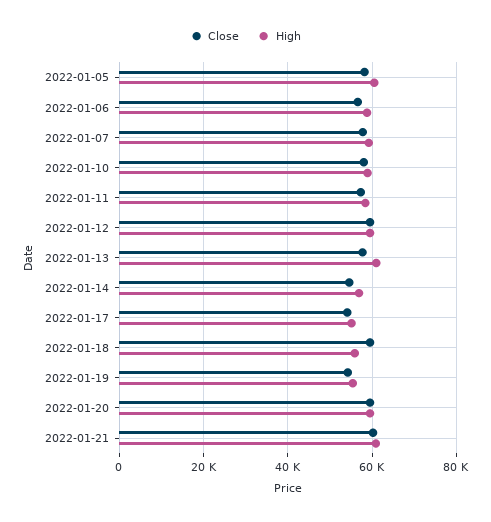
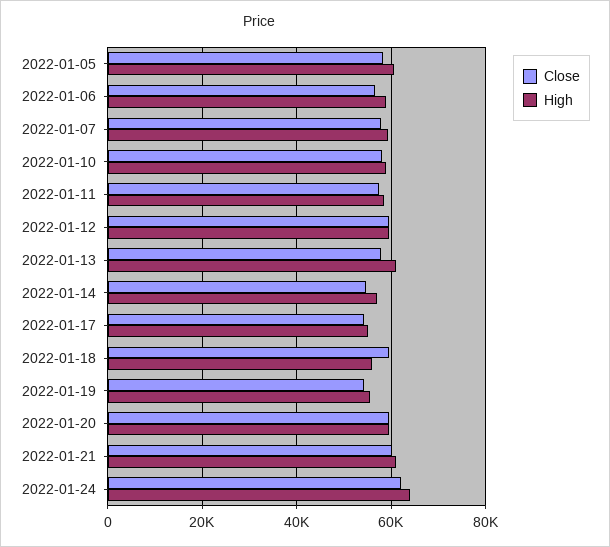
Close, 2022-01-24: none -> 62000
High, 2022-01-24: none -> 64000

